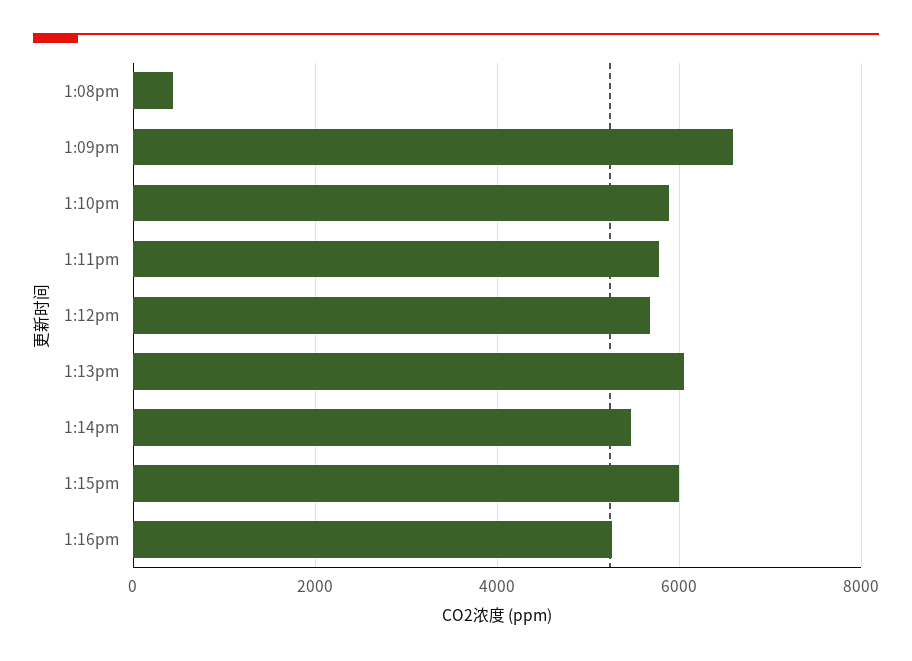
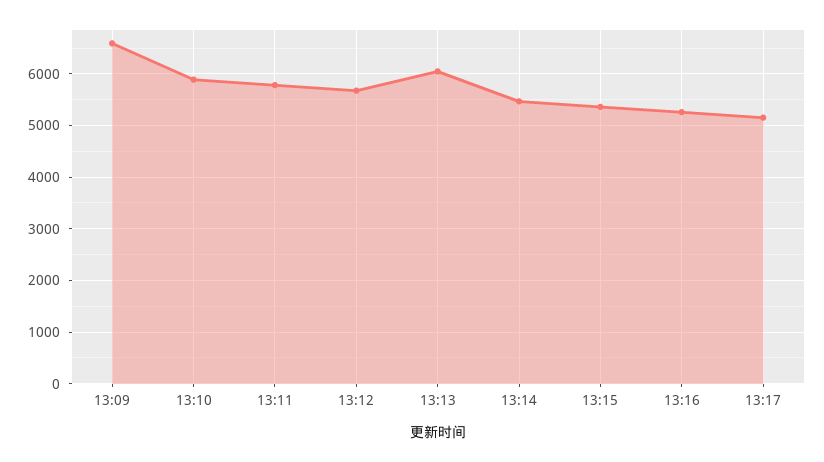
1:08pm: 400 -> none
1:15pm: 6000 -> 5400
13:17: none -> 5200

